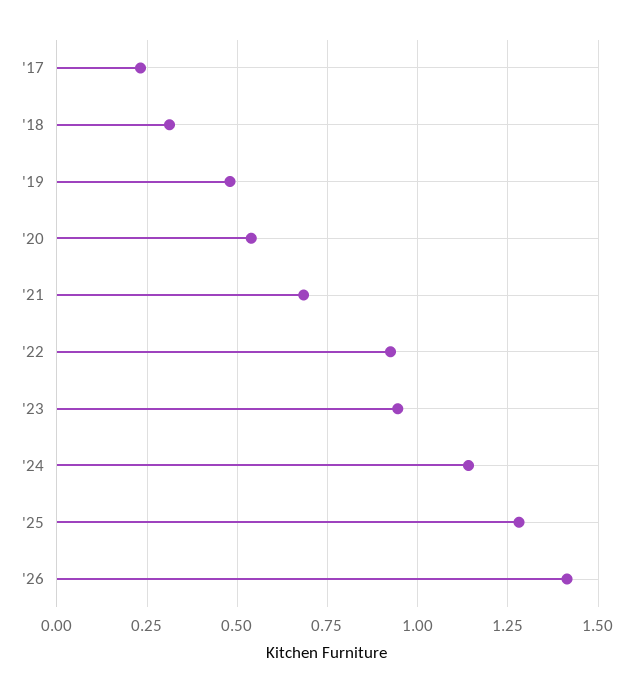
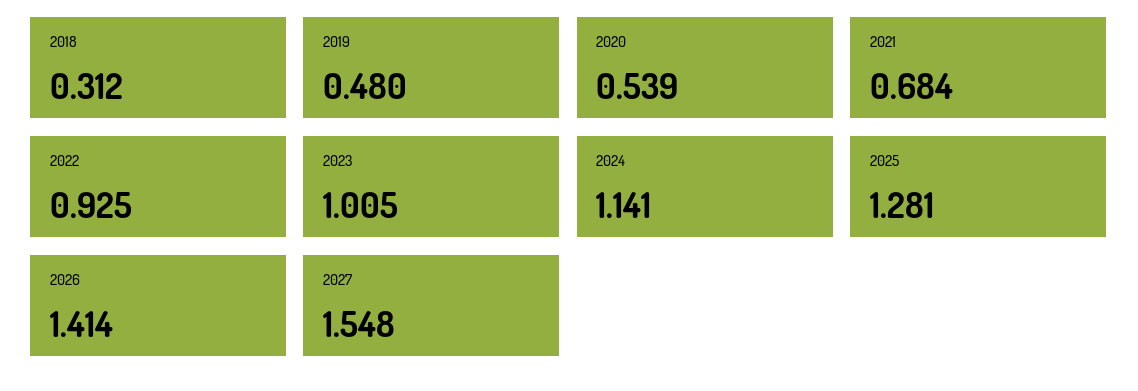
'17: 0.225 -> none
'23: 0.95 -> 1.005
2027: none -> 1.548

